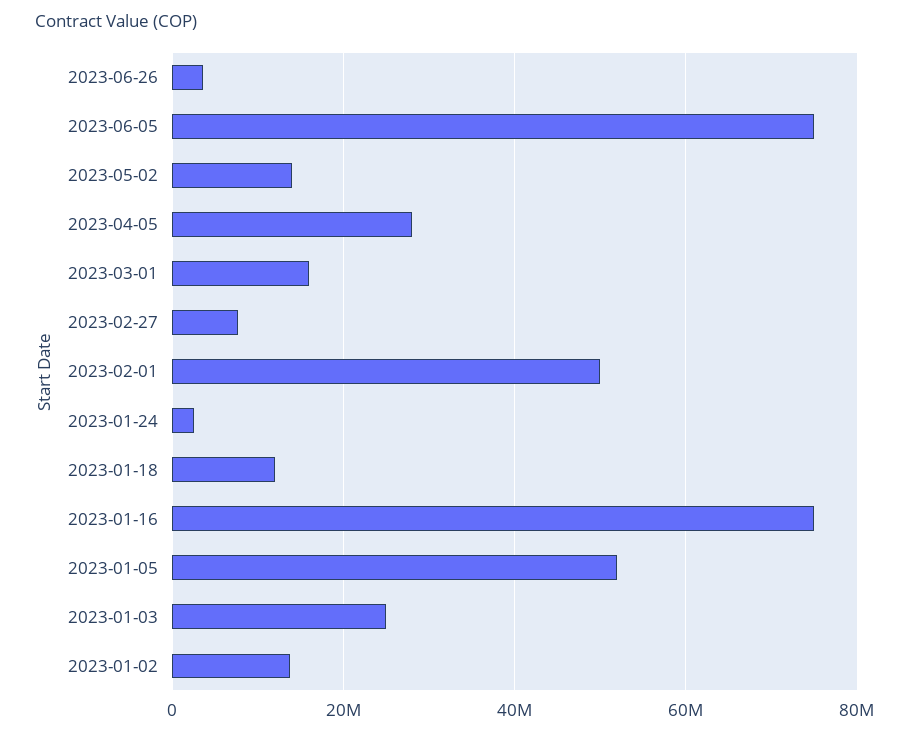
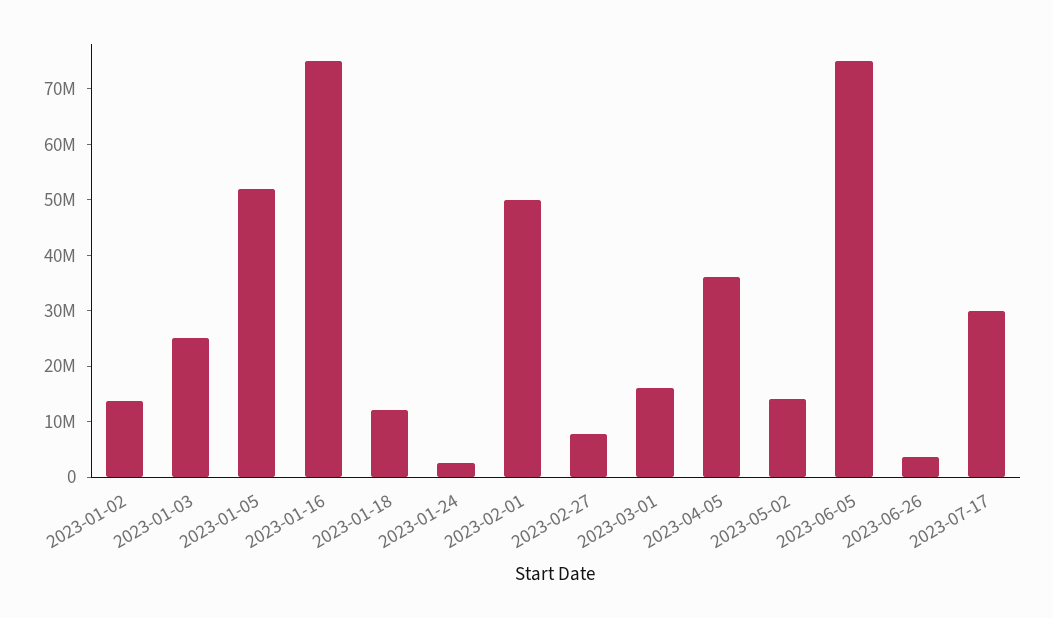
2023-04-05: 28000000 -> 36000000
2023-07-17: none -> 30000000

